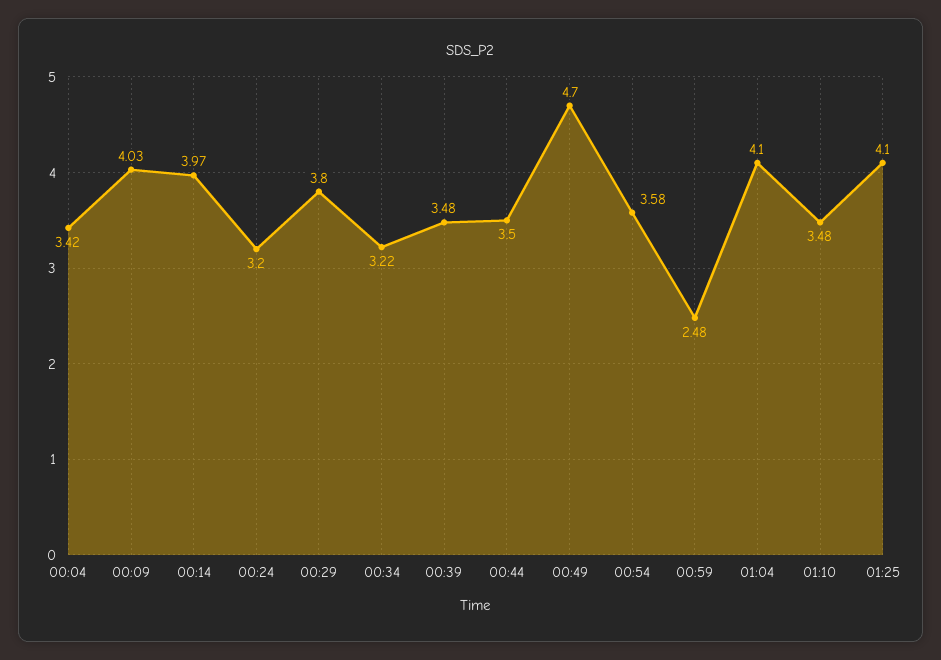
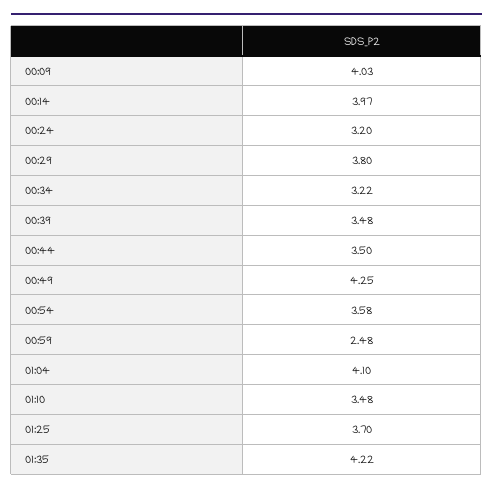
00:04: 3.42 -> none
00:49: 4.7 -> 4.25
01:25: 4.1 -> 3.7
01:35: none -> 4.22

